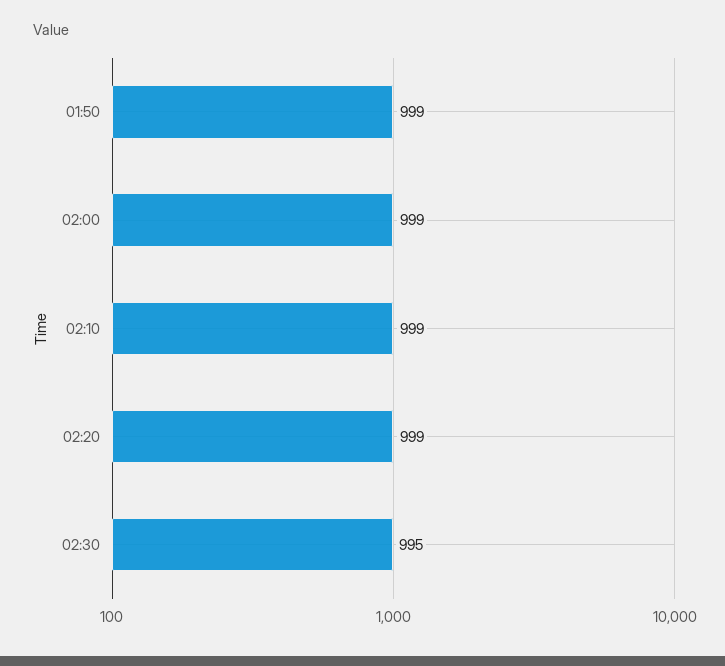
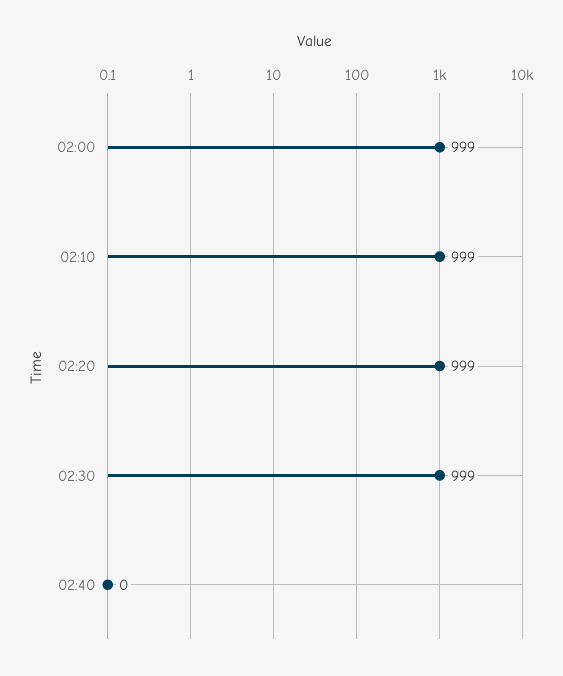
01:50: 999 -> none
02:30: 995 -> 999
02:40: none -> 0

